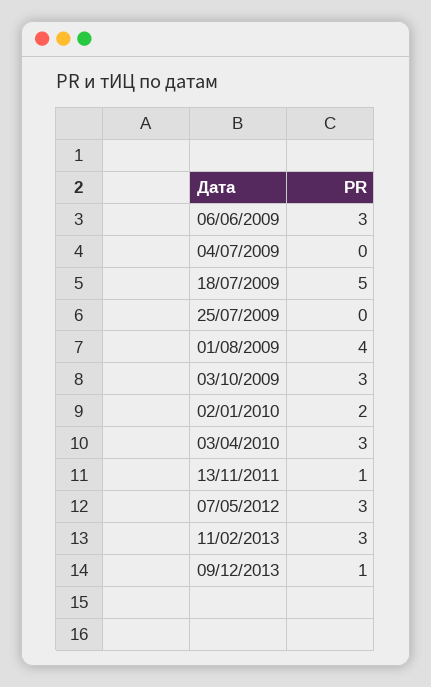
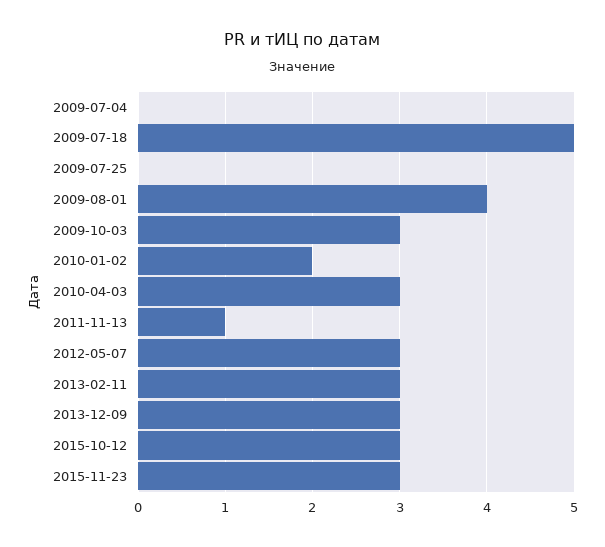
06/06/2009: 3 -> none
09/12/2013: 1 -> 3
2015-10-12: none -> 3
2015-11-23: none -> 3

